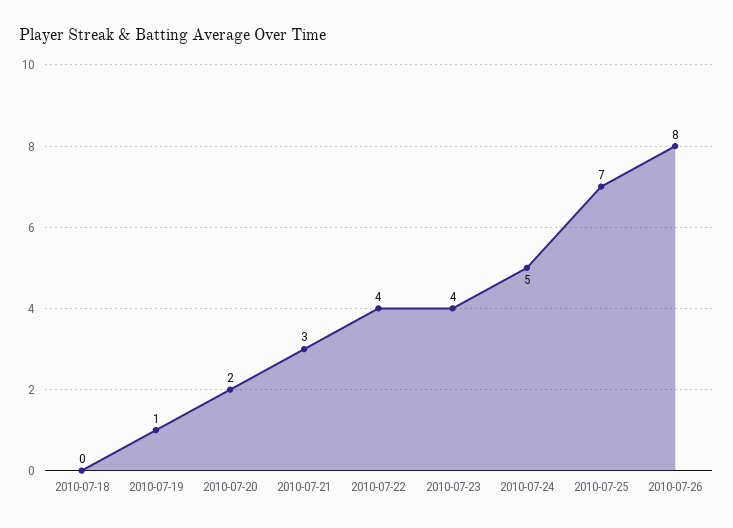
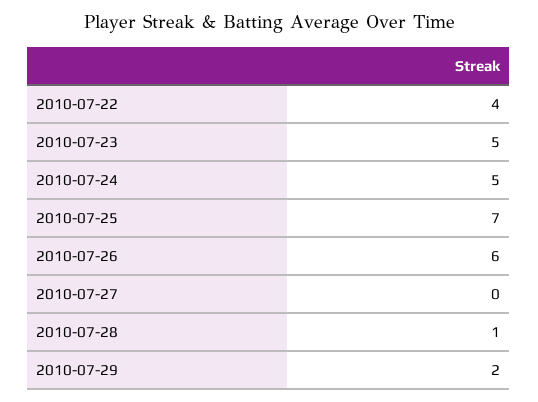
2010-07-18: 0 -> none
2010-07-19: 1 -> none
2010-07-20: 2 -> none
2010-07-21: 3 -> none
2010-07-23: 4 -> 5
2010-07-26: 8 -> 6
2010-07-27: none -> 0
2010-07-28: none -> 1
2010-07-29: none -> 2

